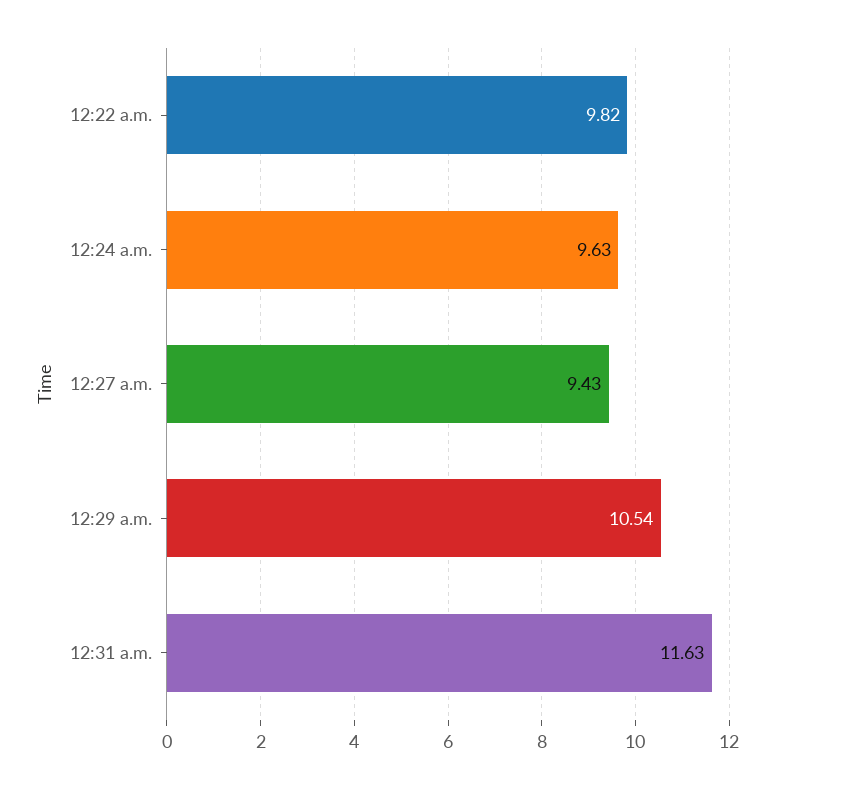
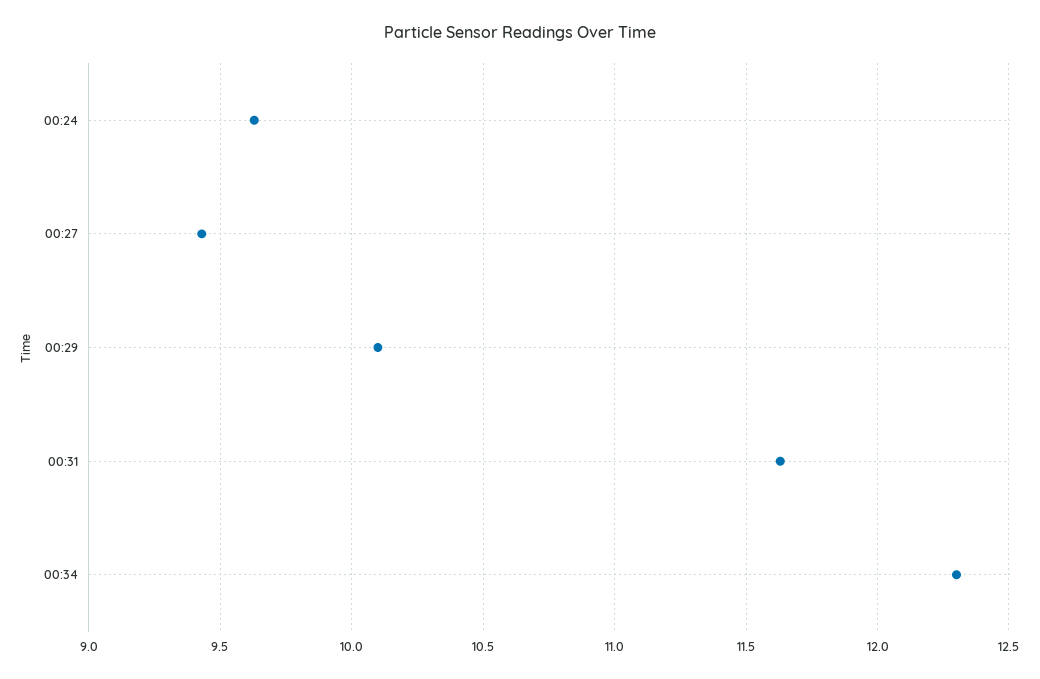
12:22 a.m.: 9.82 -> none
12:29 a.m.: 10.54 -> 10.1
00:34: none -> 12.3

